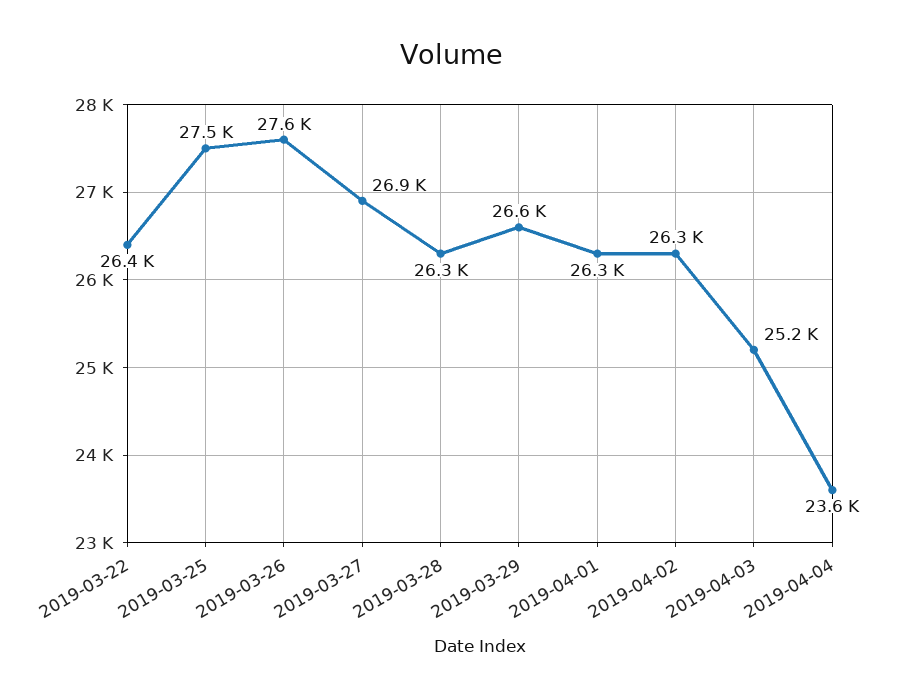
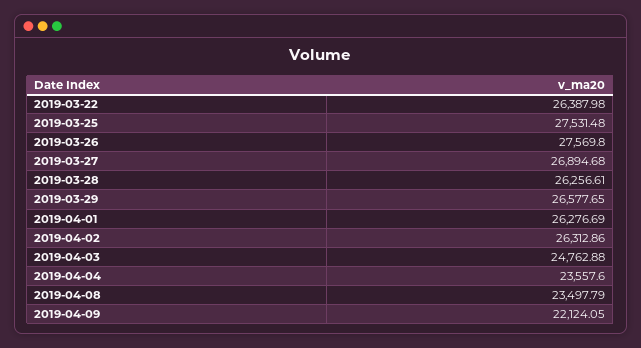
2019-04-03: 25200 -> 24762.88
2019-04-08: none -> 23497.79
2019-04-09: none -> 22124.05

